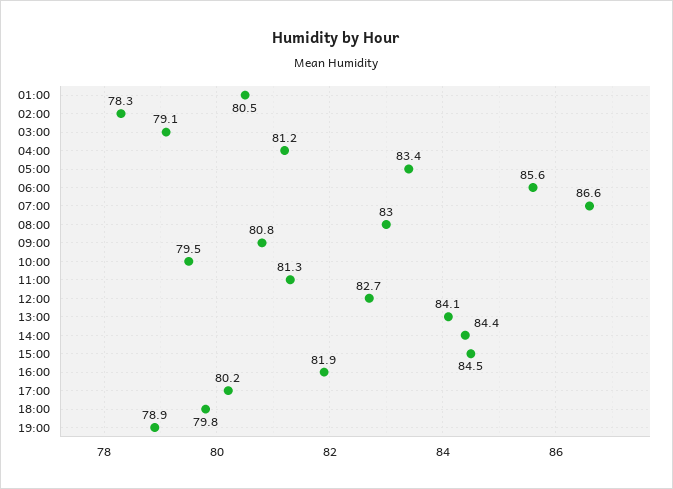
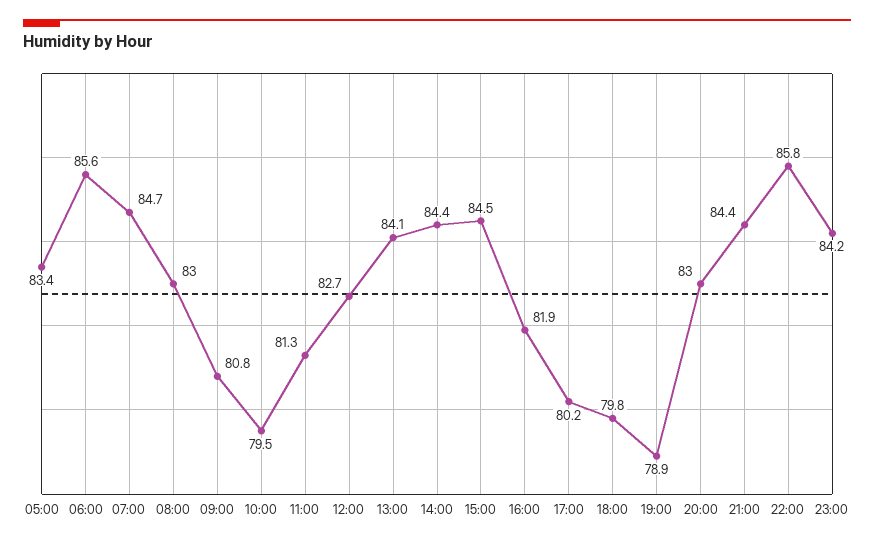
01:00: 80.5 -> none
02:00: 78.3 -> none
03:00: 79.1 -> none
04:00: 81.2 -> none
07:00: 86.6 -> 84.7
20:00: none -> 83
21:00: none -> 84.4
22:00: none -> 85.8
23:00: none -> 84.2

